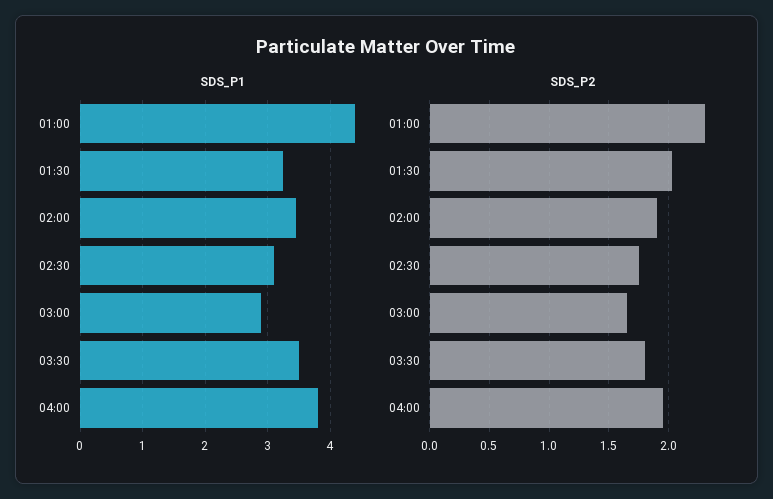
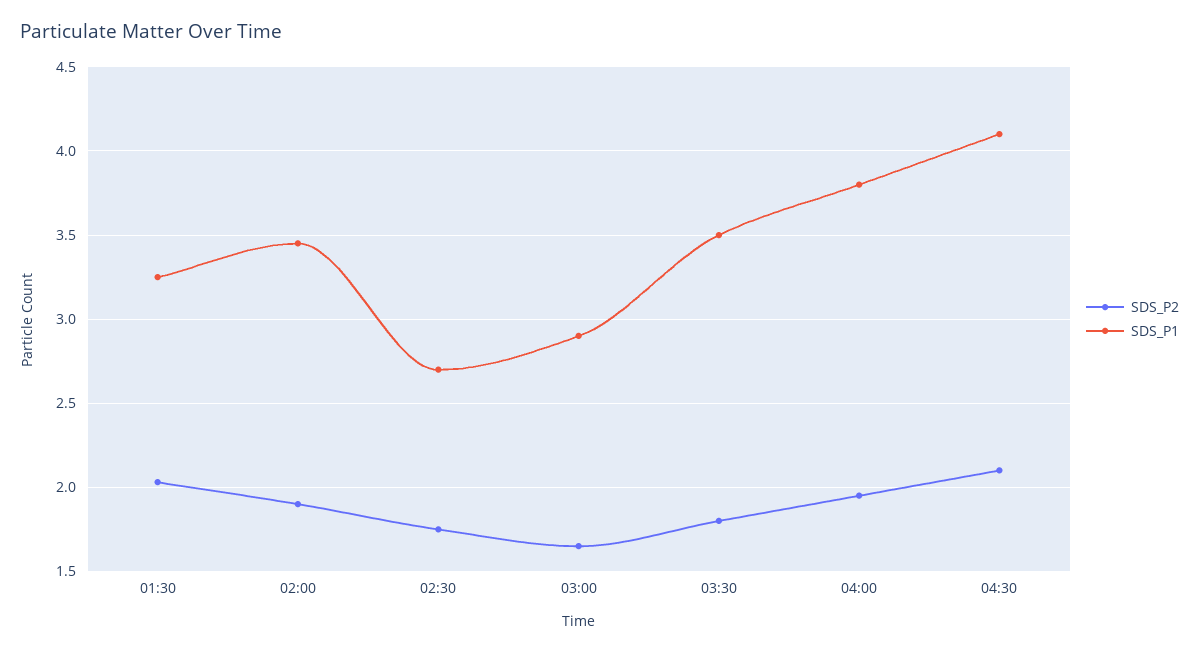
SDS_P1, 01:00: 4.4 -> none
SDS_P1, 02:30: 3.1 -> 2.7
SDS_P2, 01:00: 2.3 -> none
SDS_P2, 04:30: none -> 2.1
SDS_P1, 04:30: none -> 4.1

